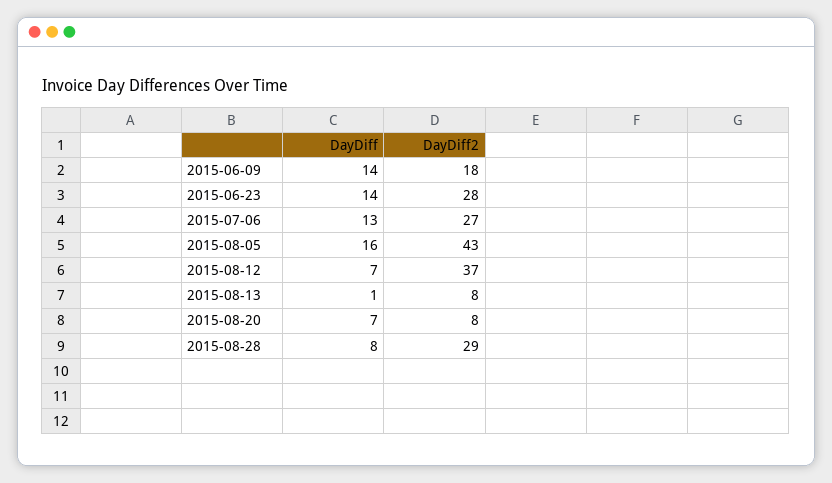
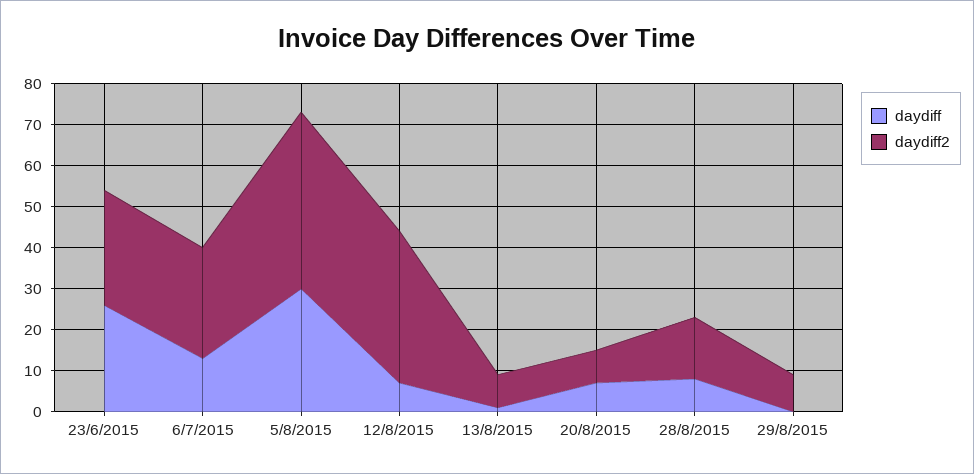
DayDiff, 2015-06-09: 14 -> none
DayDiff2, 2015-06-09: 18 -> none
DayDiff, 2015-06-23: 14 -> 25
DayDiff, 2015-08-05: 16 -> 30
DayDiff2, 2015-08-28: 29 -> 15
DayDiff, 29/8/2015: none -> 0
DayDiff2, 29/8/2015: none -> 10

